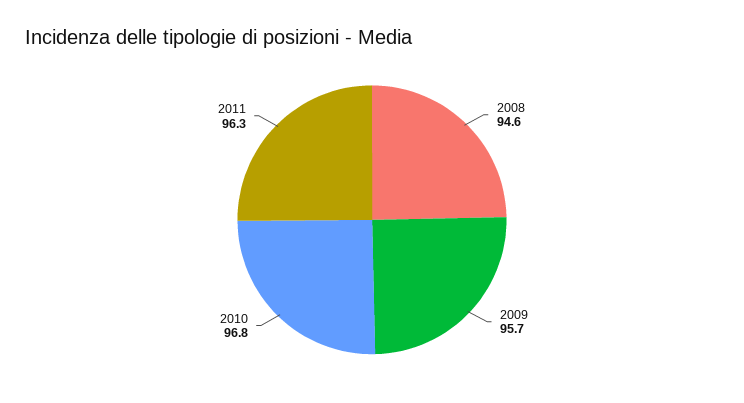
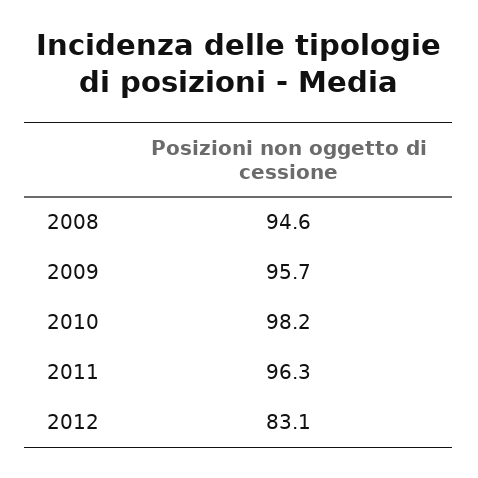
2010: 96.8 -> 98.2
2012: none -> 83.1

